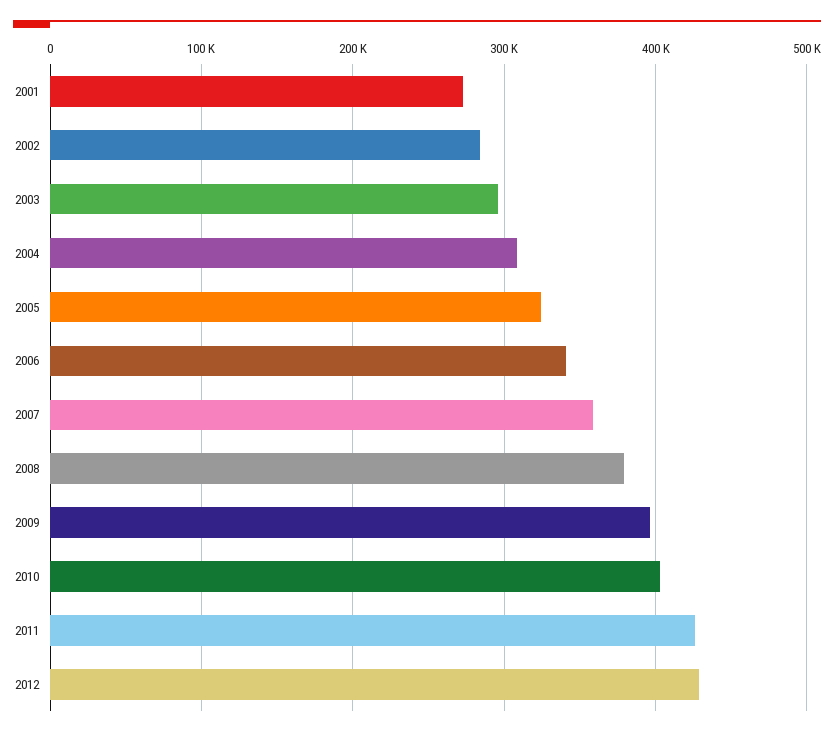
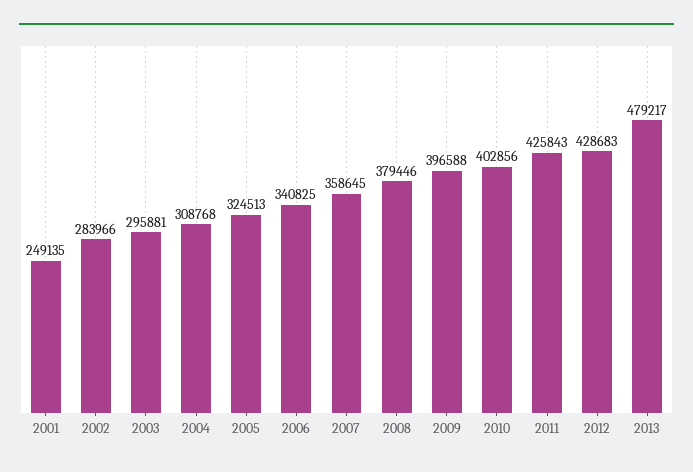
2001: 270000 -> 249135
2013: none -> 479217

